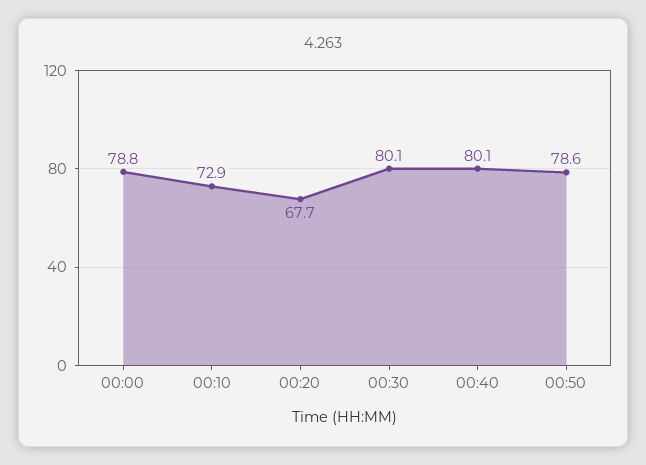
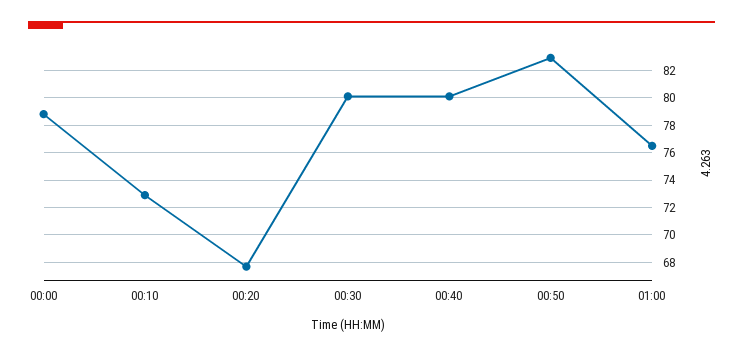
00:50: 78.6 -> 83
01:00: none -> 76.5

